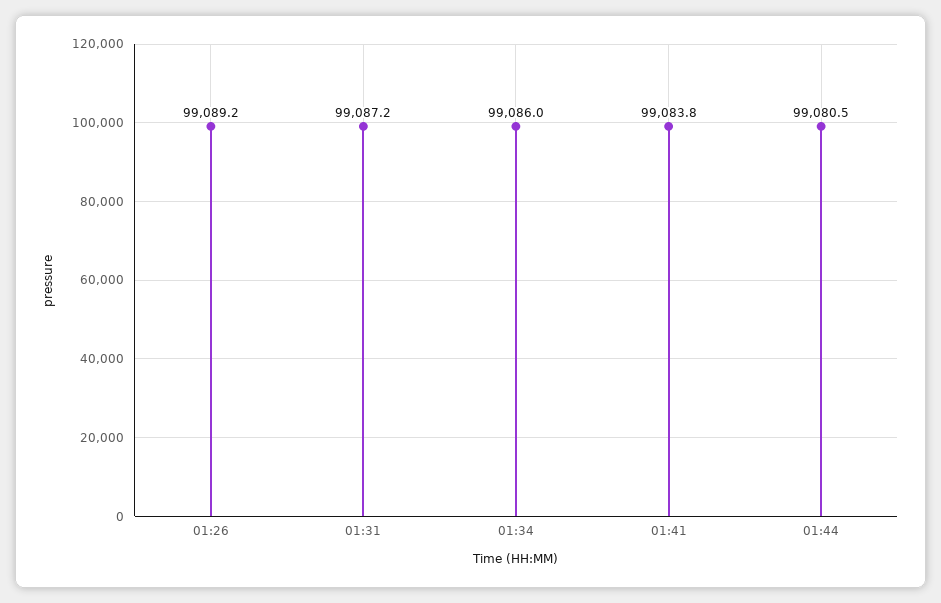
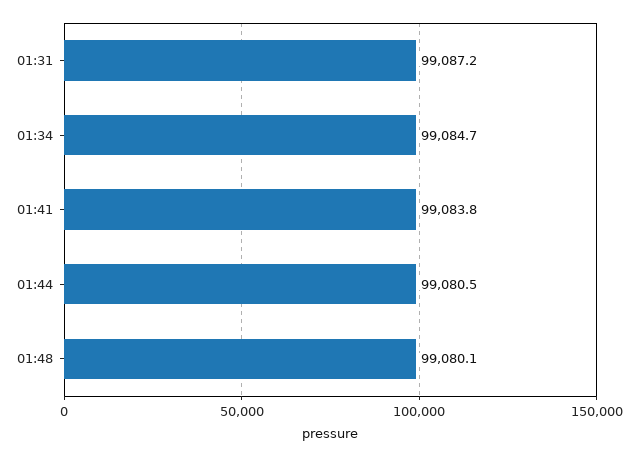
01:26: 99089.2 -> none
01:34: 99086 -> 99084.7
01:48: none -> 99080.1

